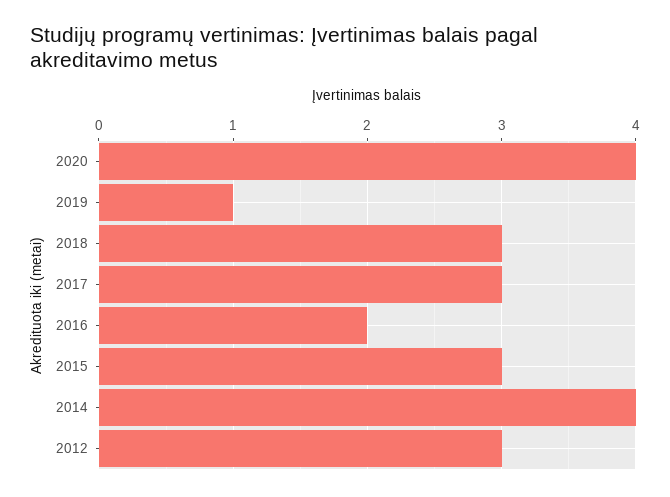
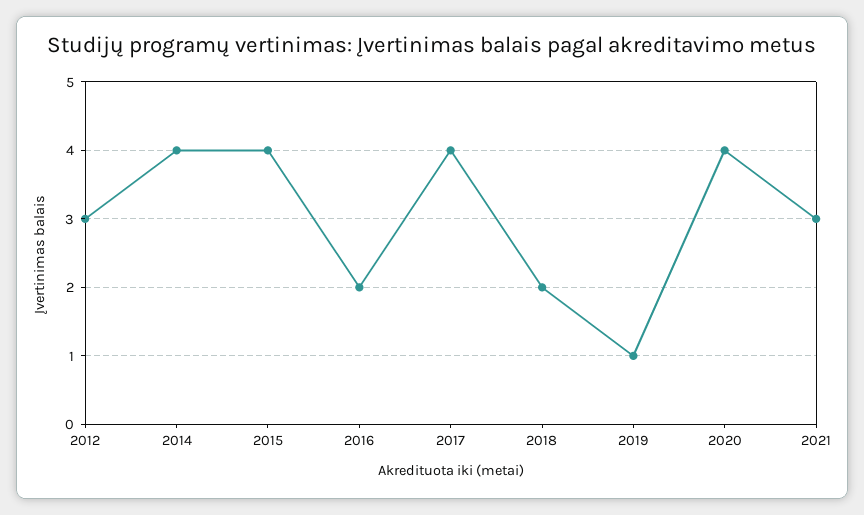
2018: 3 -> 2
2017: 3 -> 4
2015: 3 -> 4
2021: none -> 3

